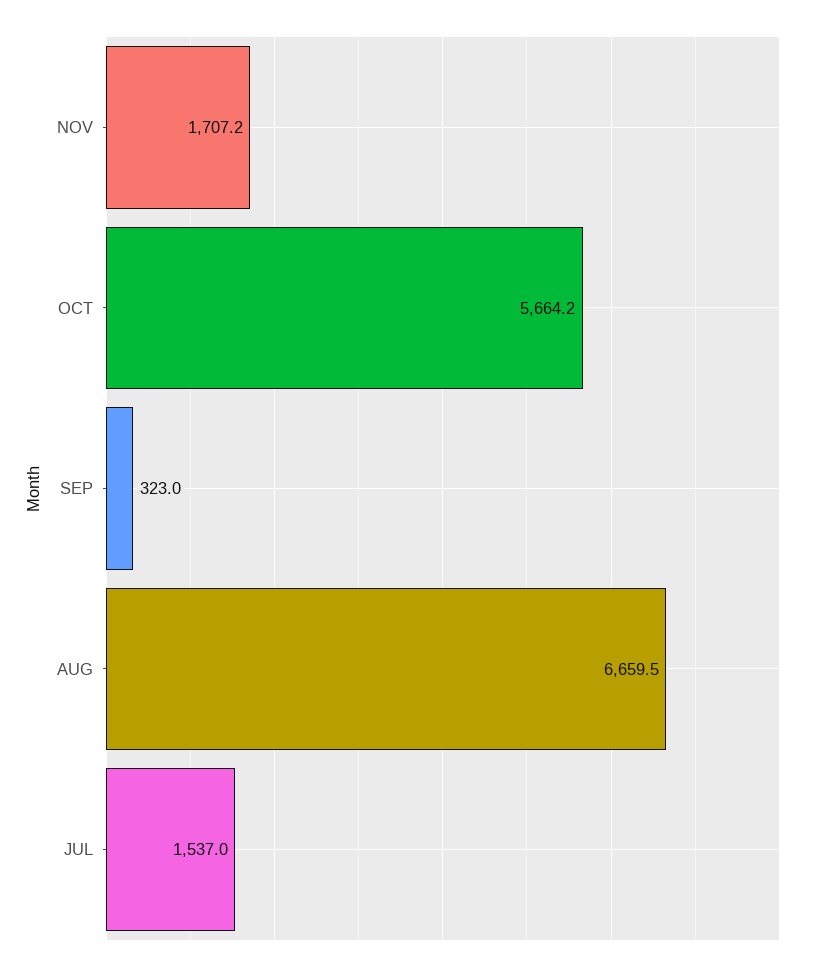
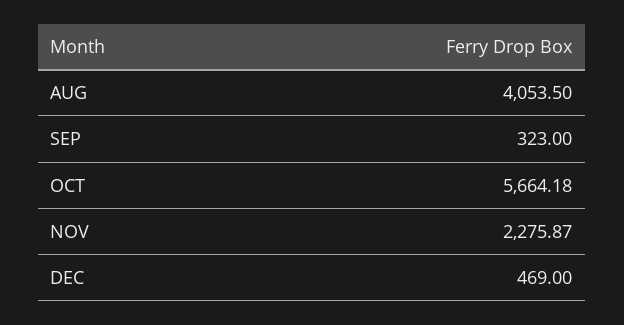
NOV: 1707.2 -> 2275.87
AUG: 6659.5 -> 4053.5
JUL: 1537 -> none
DEC: none -> 469

